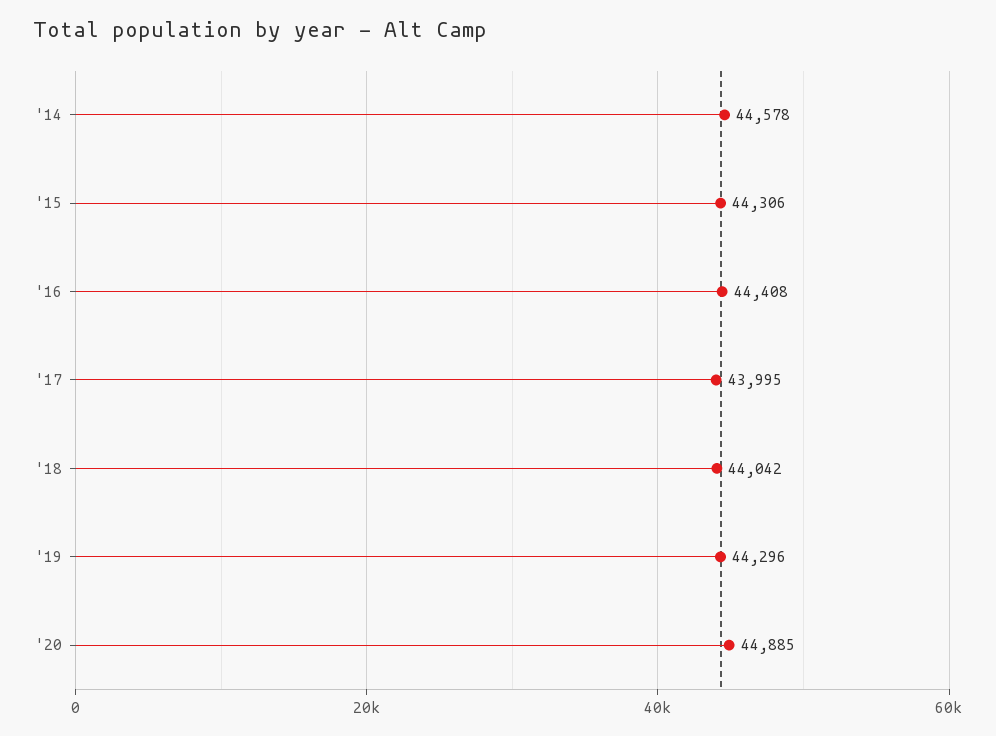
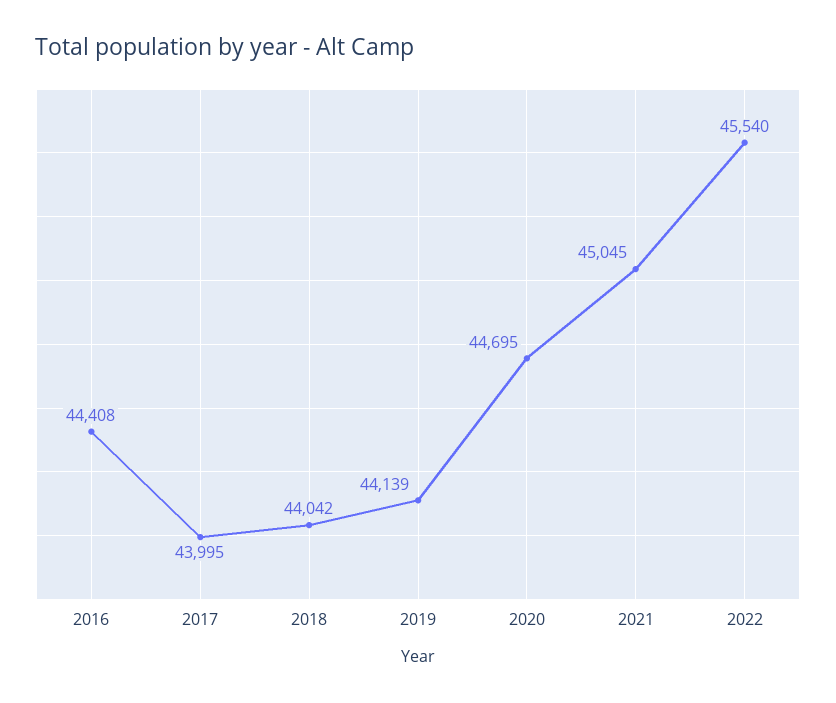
'14: 44578 -> none
'15: 44306 -> none
'19: 44296 -> 44139
'20: 44885 -> 44695
2021: none -> 45045
2022: none -> 45540

